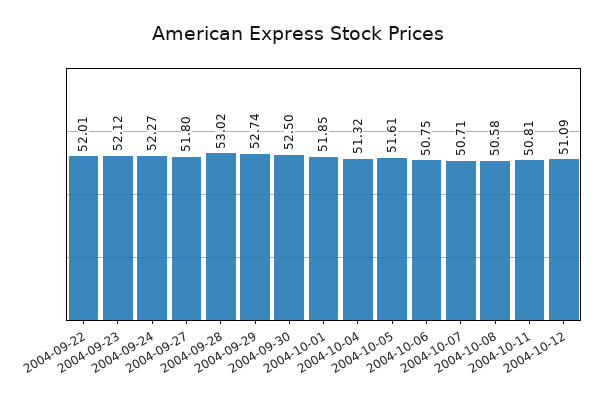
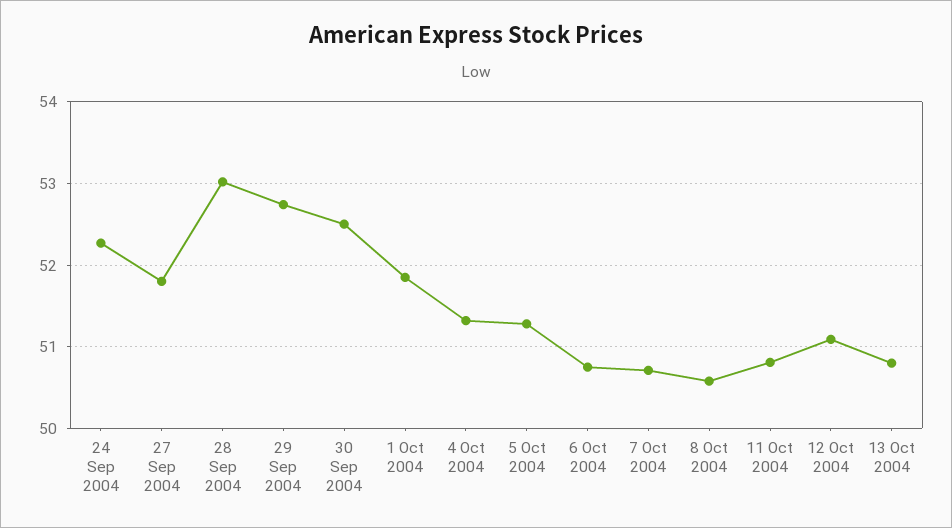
2004-09-22: 52.01 -> none
2004-09-23: 52.12 -> none
2004-10-05: 51.61 -> 51.3
13 Oct 2004: none -> 50.8

